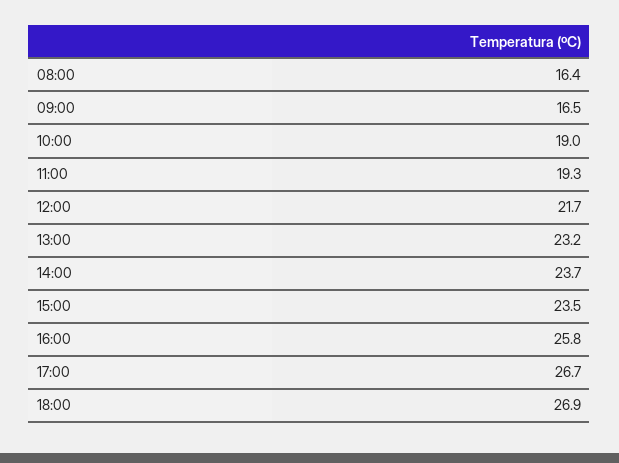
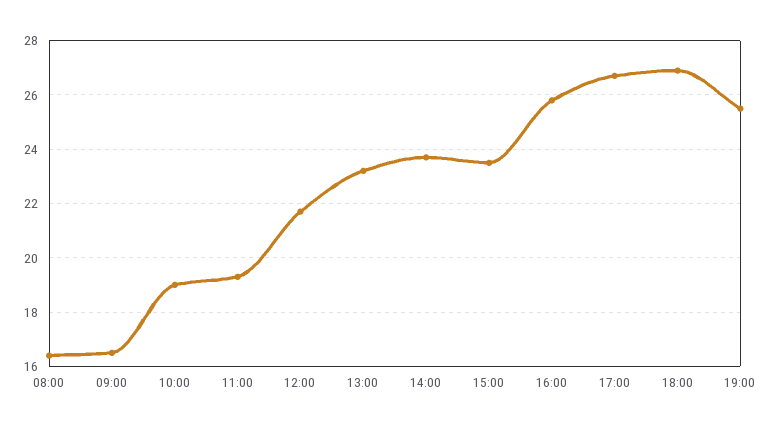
19:00: none -> 25.5

